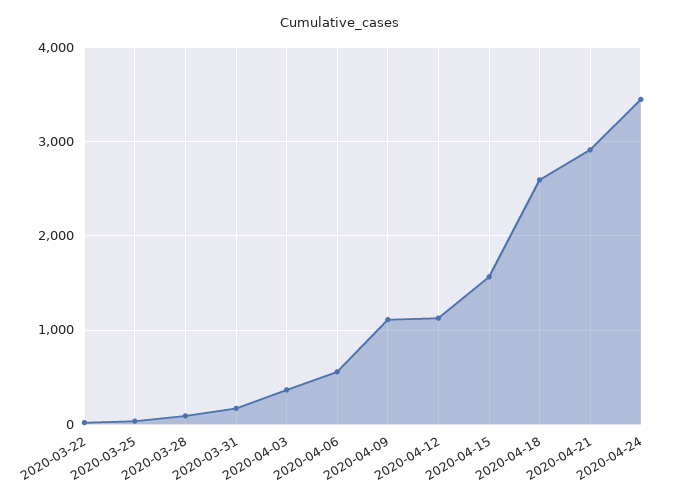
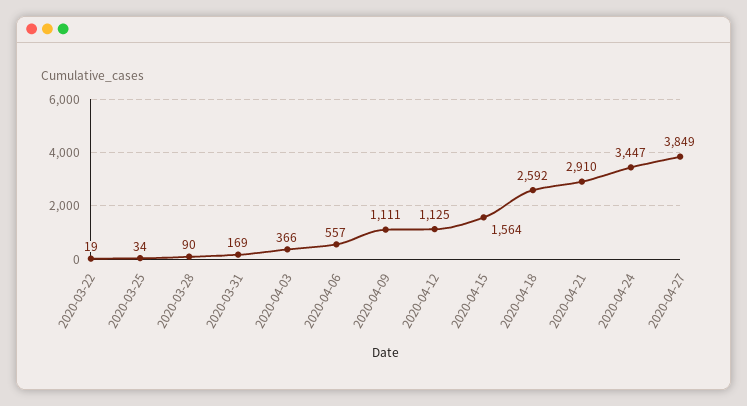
2020-04-27: none -> 3849

